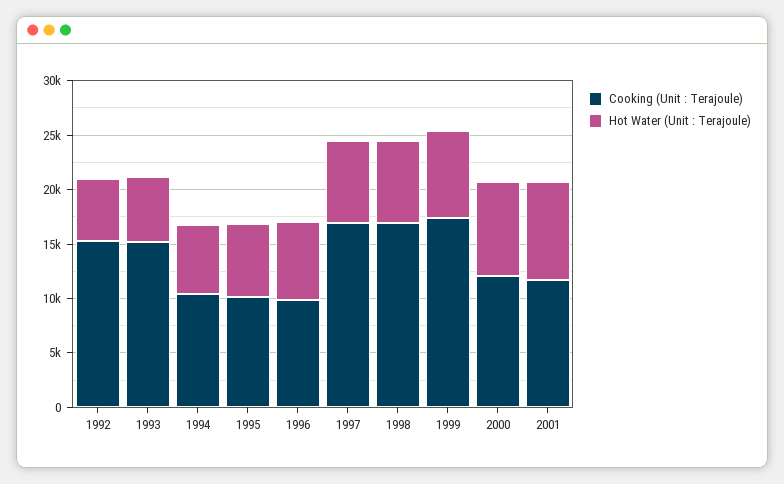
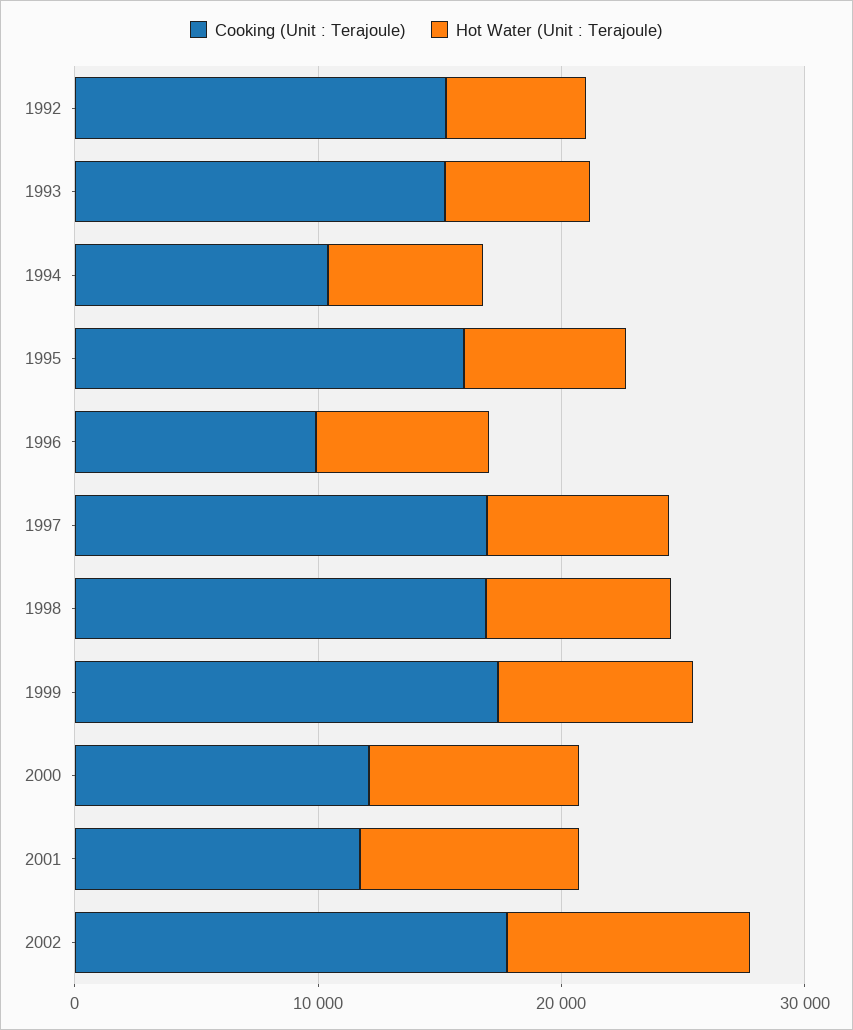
Cooking (Unit : Terajoule), 1995: 10000 -> 16000
Cooking (Unit : Terajoule), 2002: none -> 18000
Hot Water (Unit : Terajoule), 2002: none -> 10000

